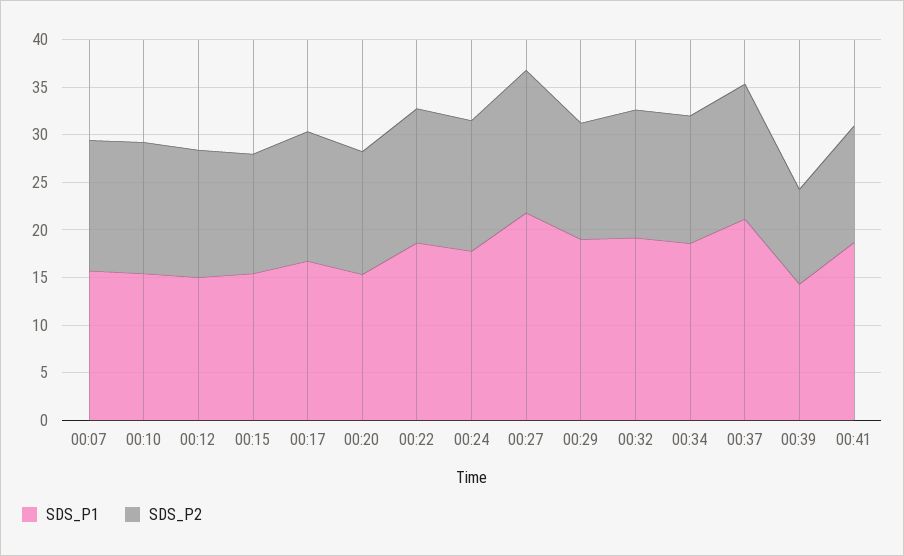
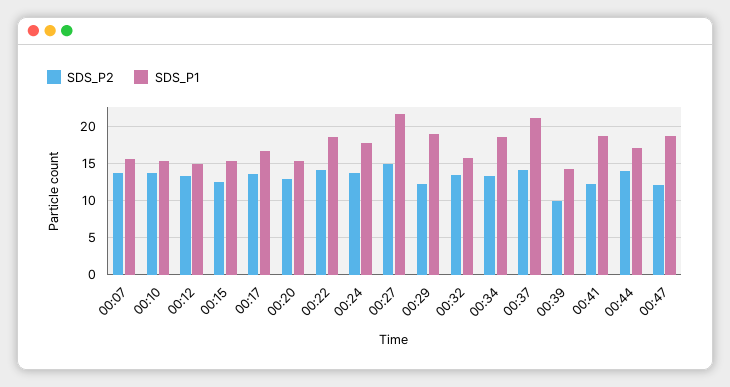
SDS_P1, 00:32: 19 -> 16
SDS_P2, 00:44: none -> 14
SDS_P1, 00:44: none -> 17
SDS_P2, 00:47: none -> 12
SDS_P1, 00:47: none -> 19

